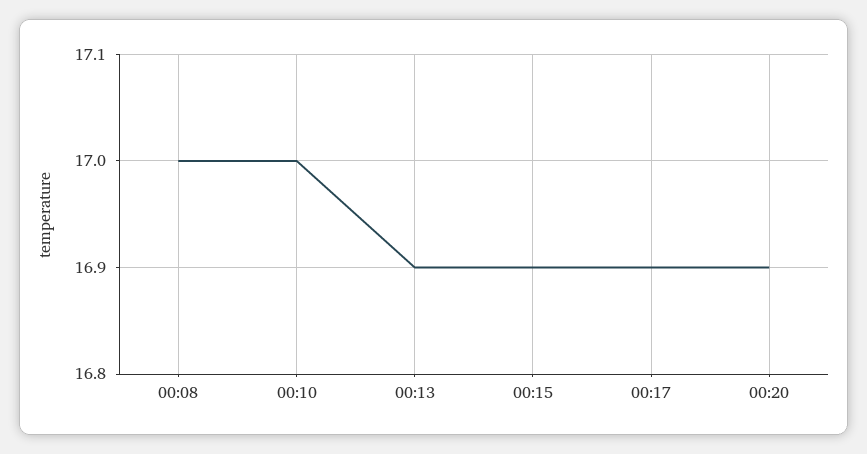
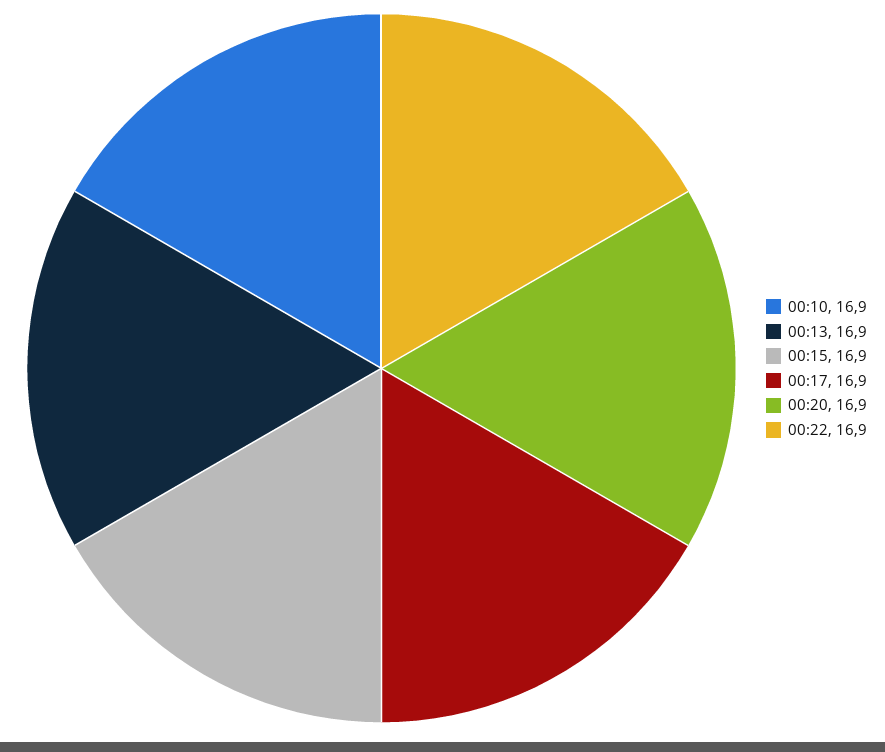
00:08: 17 -> none
00:10: 17 -> 16.9
00:22: none -> 16.9

